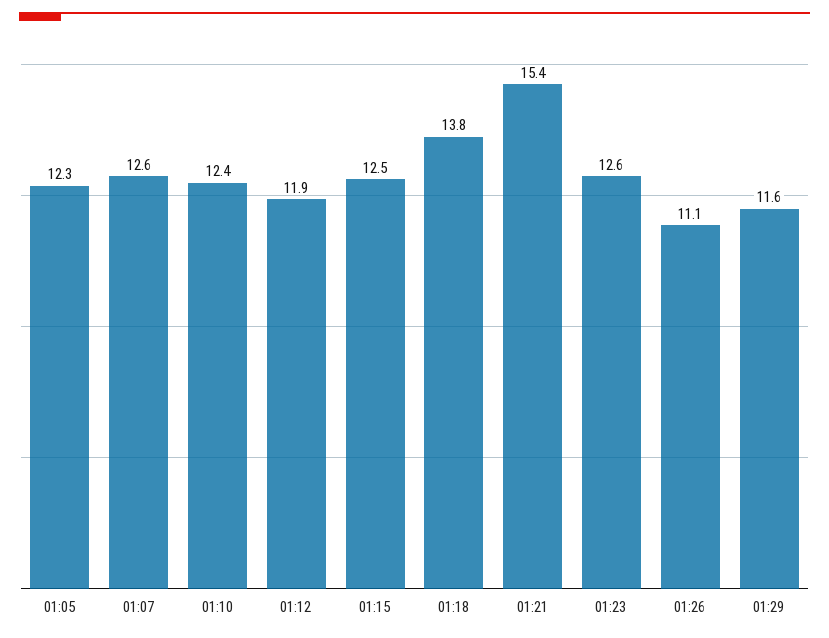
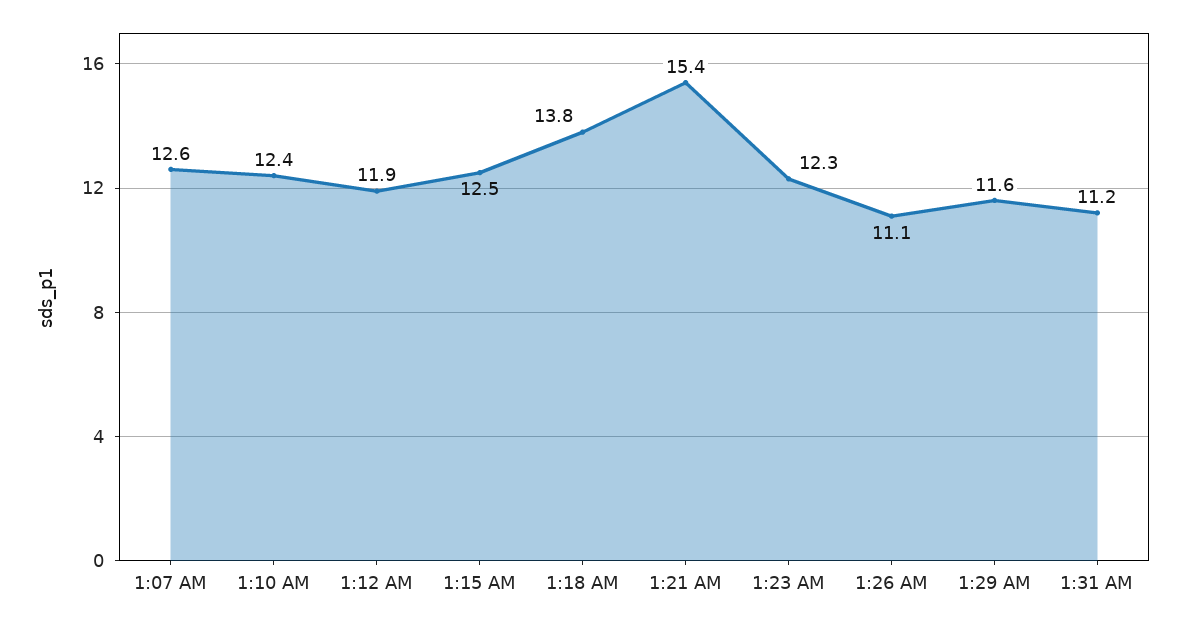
01:05: 12.3 -> none
01:23: 12.6 -> 12.3
1:31 AM: none -> 11.2

